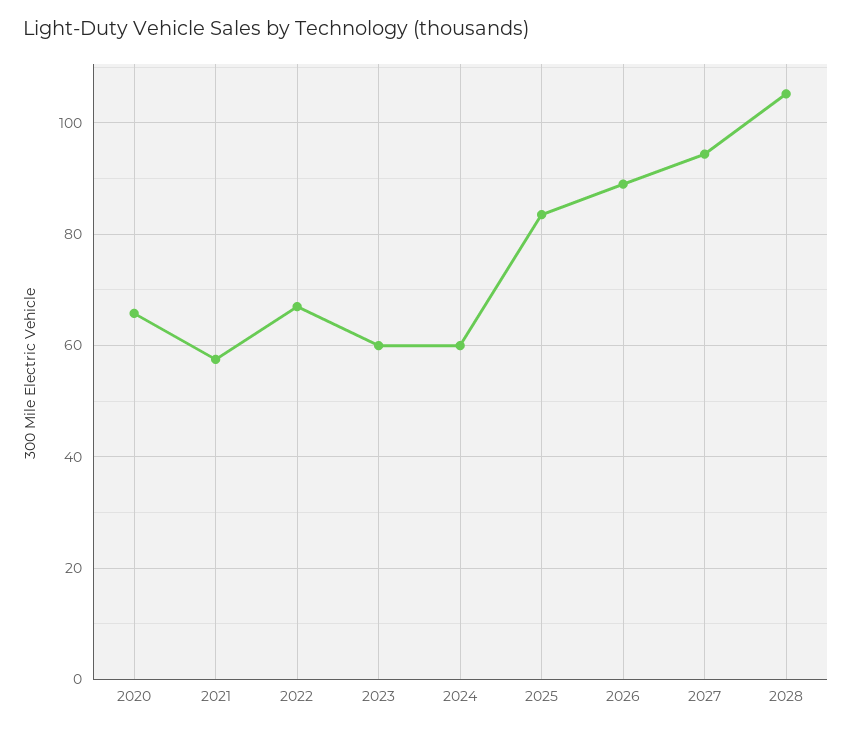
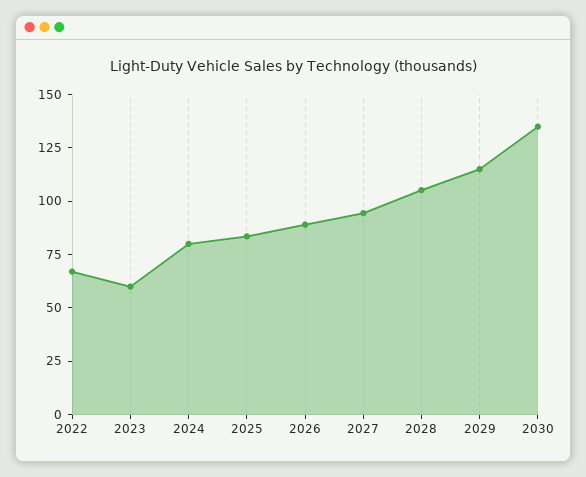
2020: 66 -> none
2021: 58 -> none
2024: 60 -> 80
2029: none -> 115
2030: none -> 135

